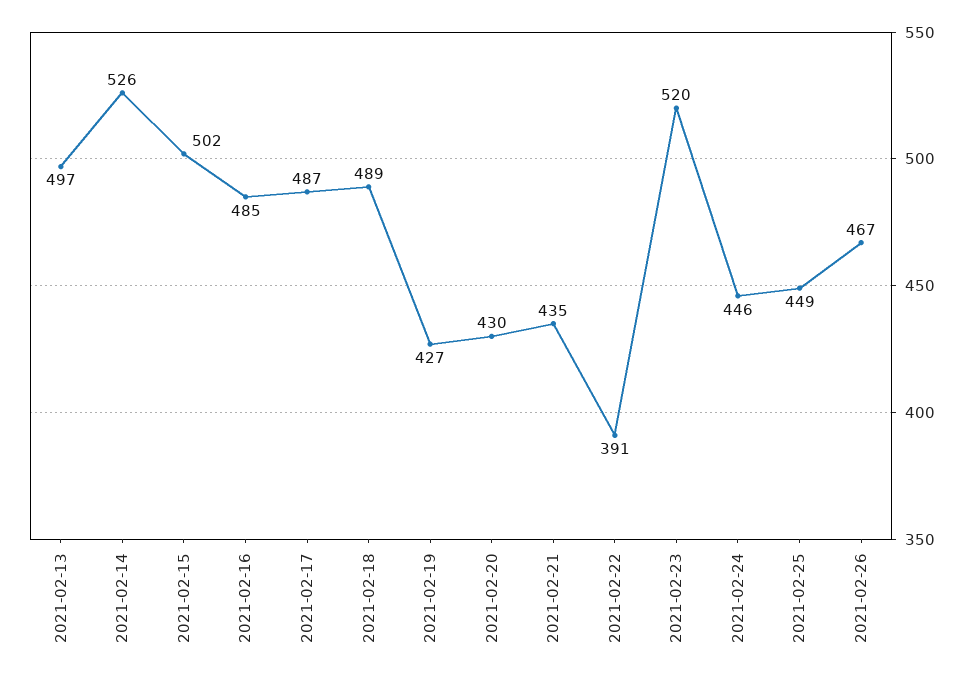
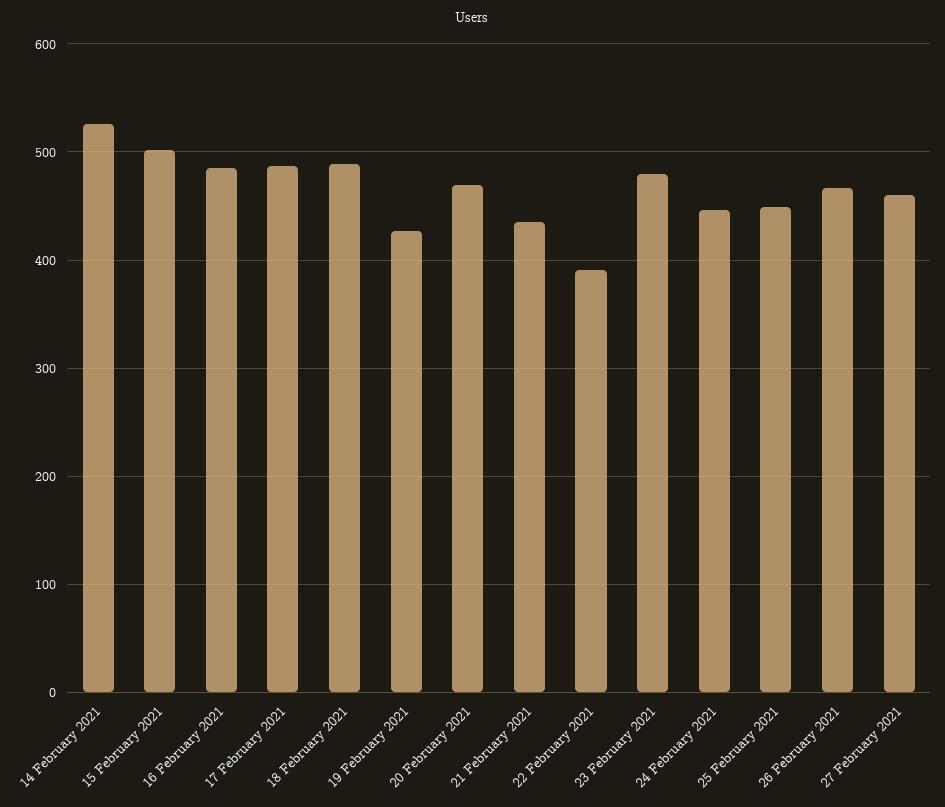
2021-02-13: 497 -> none
2021-02-20: 430 -> 470
2021-02-23: 520 -> 480
27 February 2021: none -> 460

